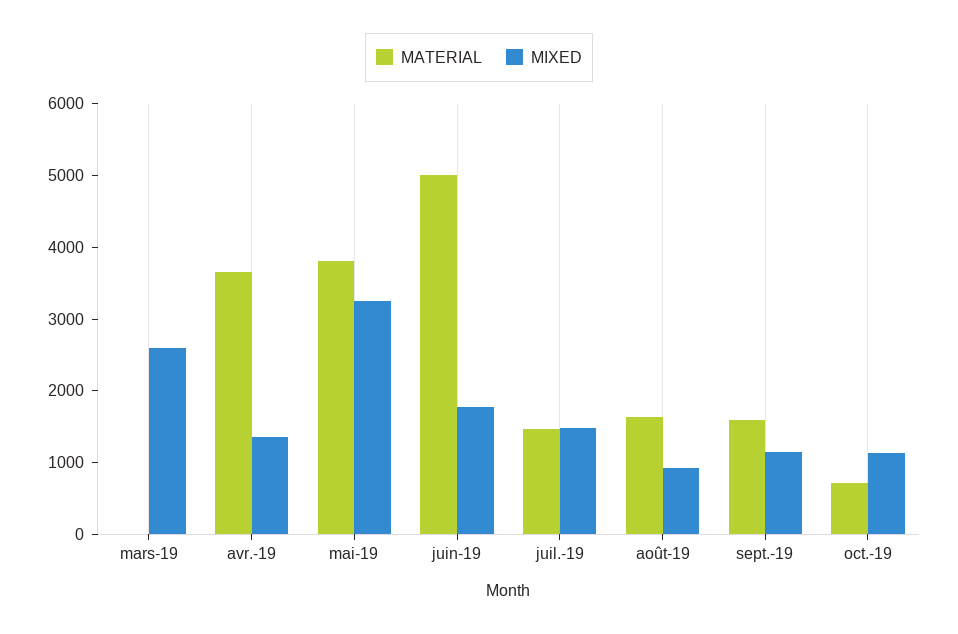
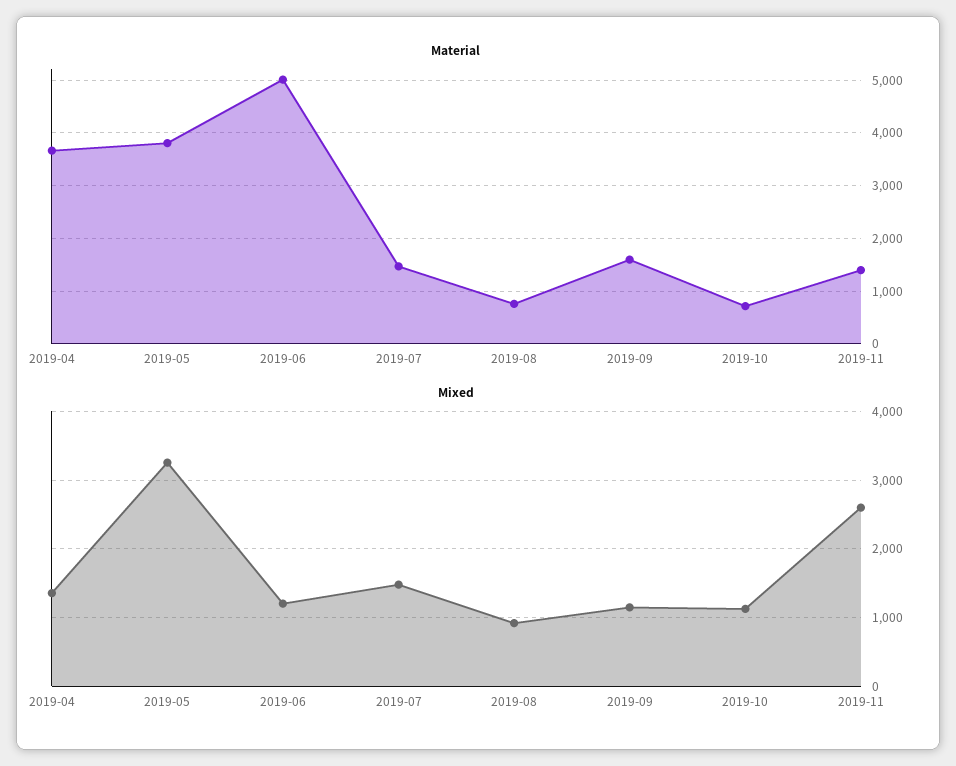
MATERIAL, mars-19: 0 -> none
MIXED, mars-19: 2600 -> none
MIXED, juin-19: 1800 -> 1200
MATERIAL, août-19: 1600 -> 800
MATERIAL, 2019-11: none -> 1400
MIXED, 2019-11: none -> 2600

